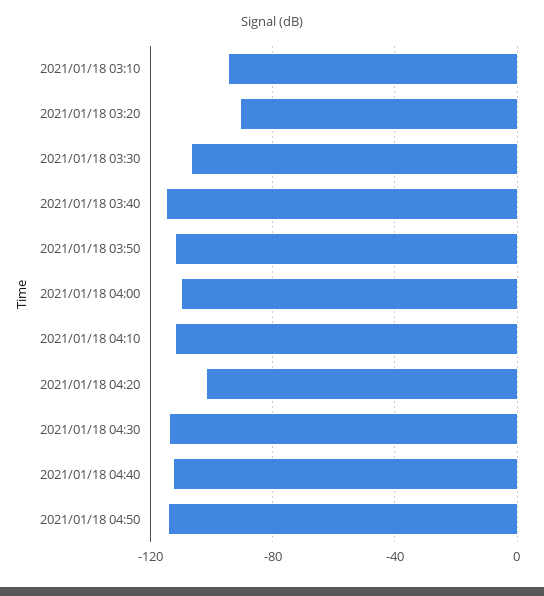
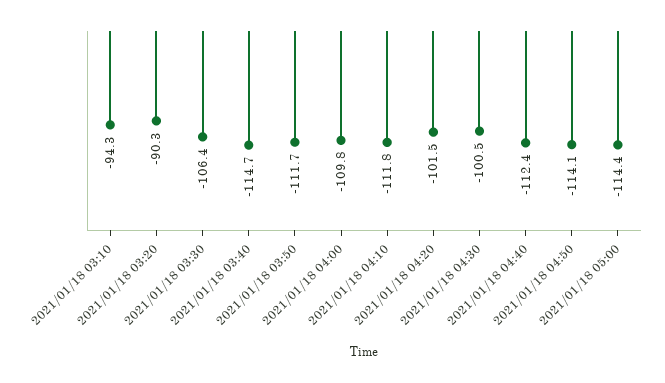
2021/01/18 04:30: -115 -> -100.5
2021/01/18 05:00: none -> -114.4

